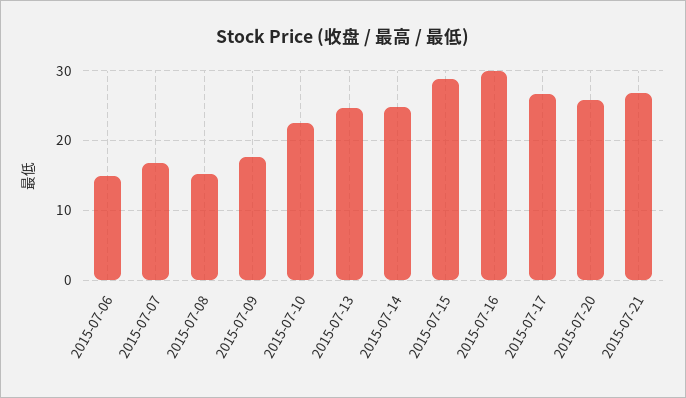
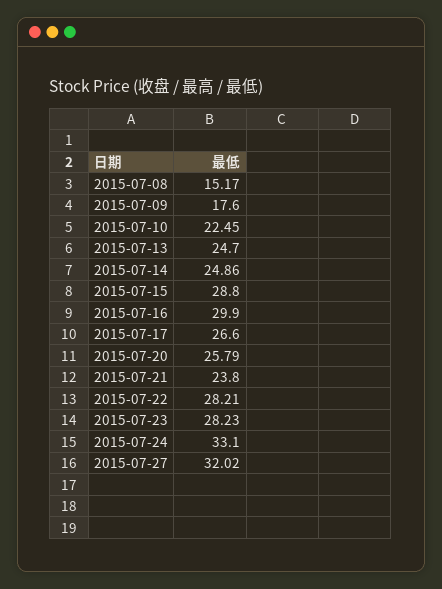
2015-07-06: 15 -> none
2015-07-07: 17 -> none
2015-07-21: 27 -> 23.8
2015-07-22: none -> 28.21
2015-07-23: none -> 28.23
2015-07-24: none -> 33.1
2015-07-27: none -> 32.02

